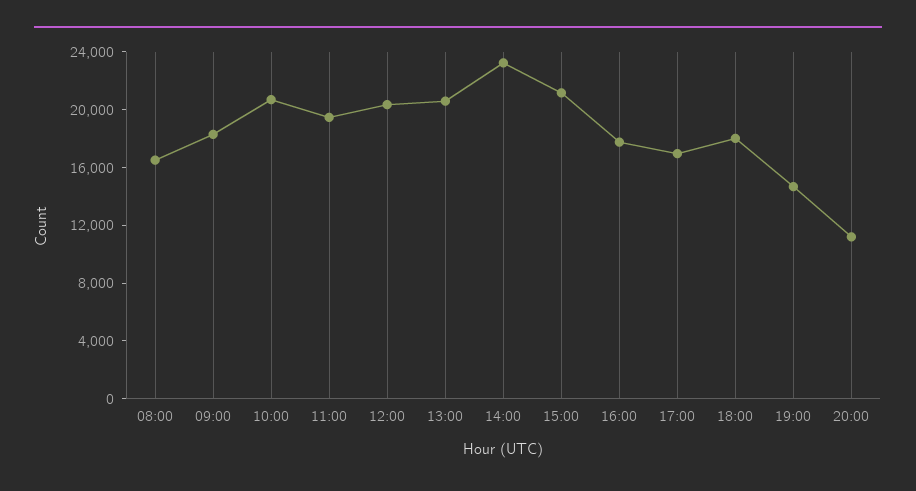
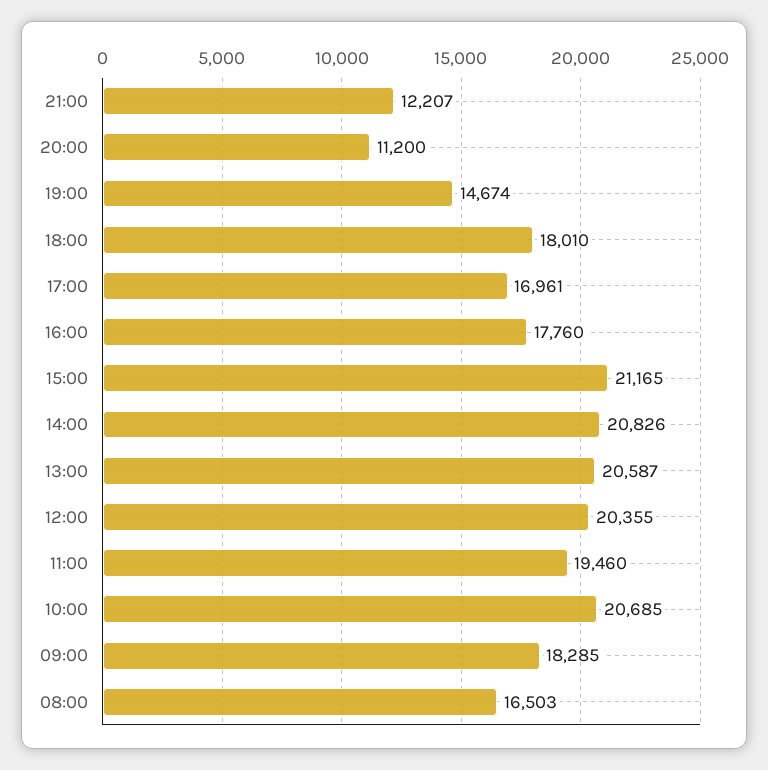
14:00: 23000 -> 20826
21:00: none -> 12207

